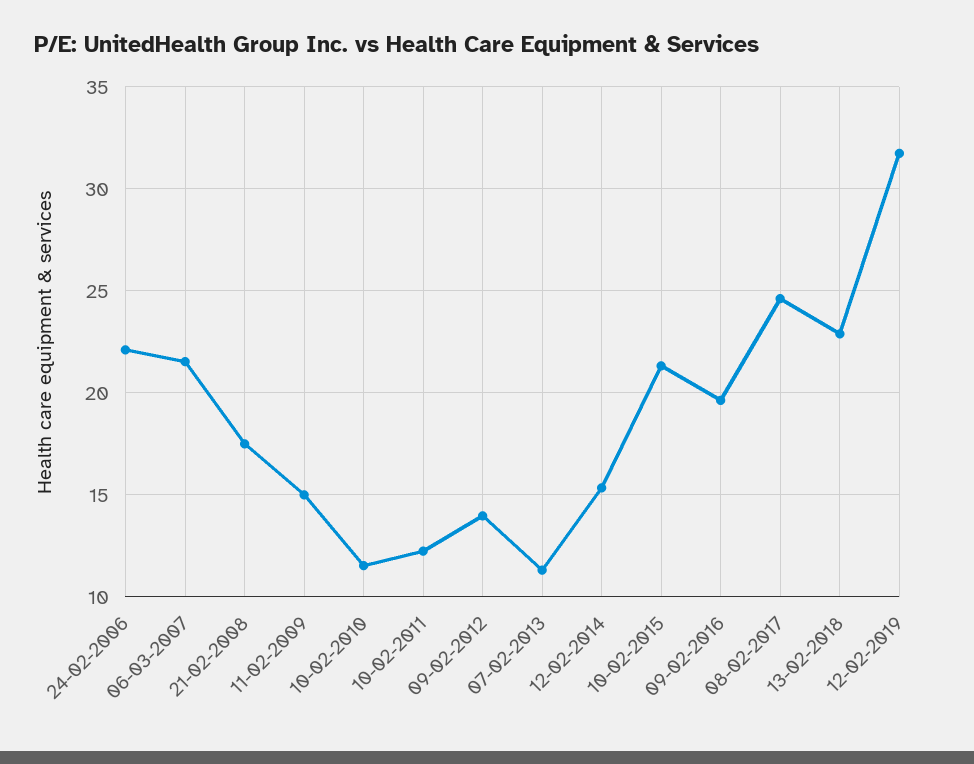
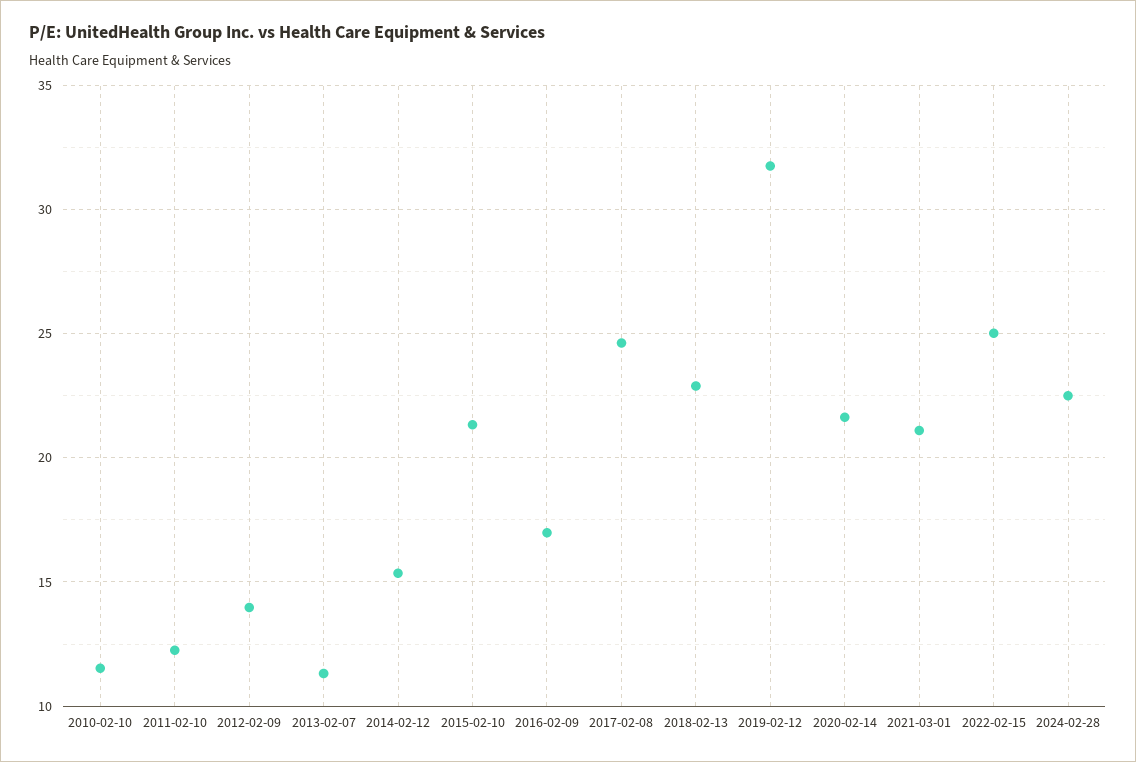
24-02-2006: 22 -> none
06-03-2007: 21.5 -> none
21-02-2008: 17.5 -> none
11-02-2009: 15 -> none
09-02-2016: 19.5 -> 17
2020-02-14: none -> 21.5
2021-03-01: none -> 21
2022-02-15: none -> 25
2024-02-28: none -> 22.5

